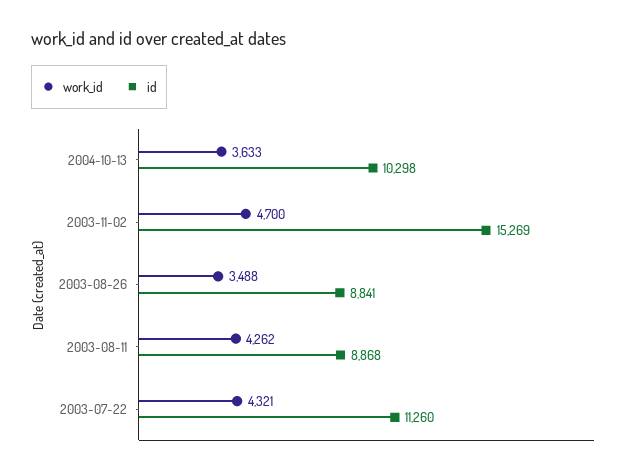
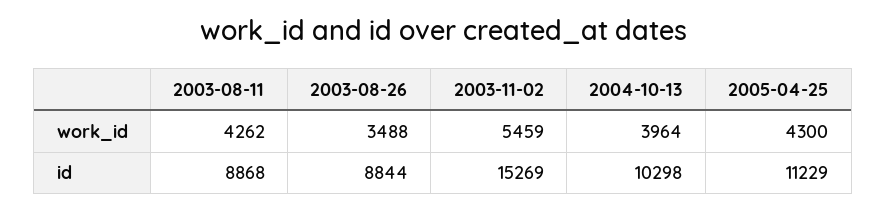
work_id, 2004-10-13: 3633 -> 3964
work_id, 2003-11-02: 4700 -> 5459
id, 2003-08-26: 8841 -> 8844
work_id, 2003-07-22: 4321 -> none
id, 2003-07-22: 11260 -> none
work_id, 2005-04-25: none -> 4300
id, 2005-04-25: none -> 11229

